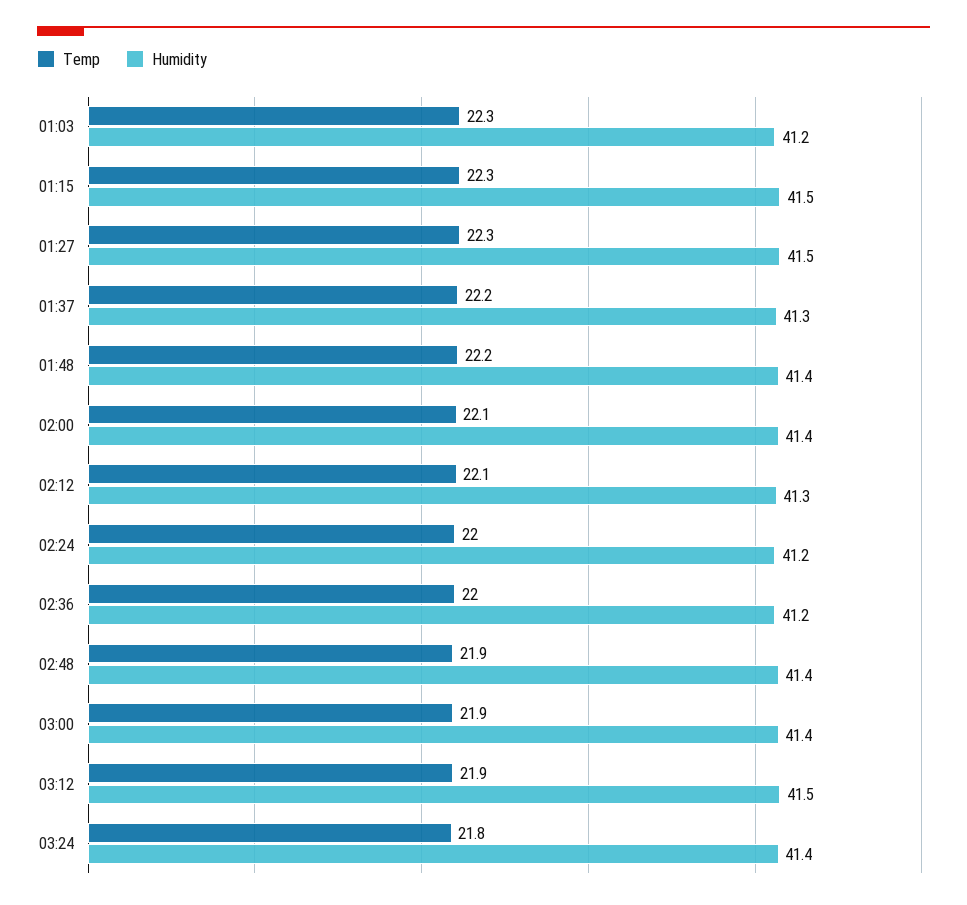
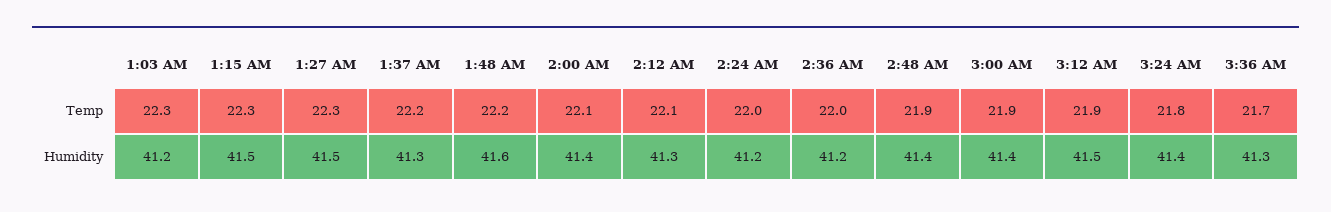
Humidity, 01:48: 41.4 -> 41.6
Temp, 3:36 AM: none -> 21.7
Humidity, 3:36 AM: none -> 41.3

